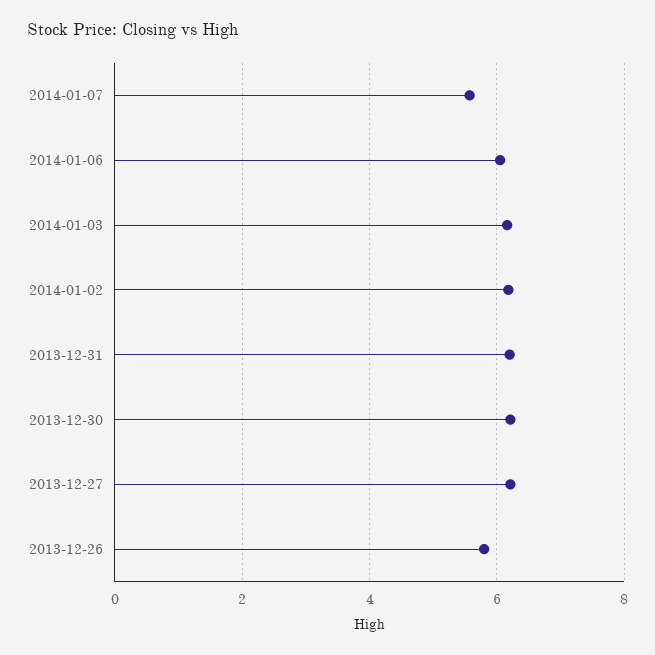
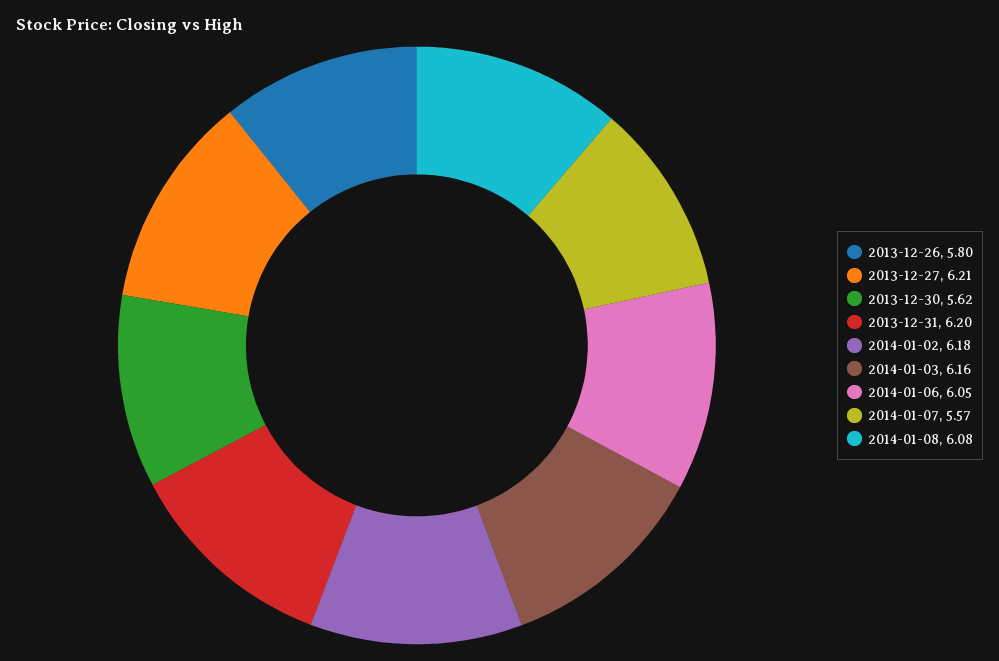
2013-12-30: 6.2 -> 5.62
2014-01-08: none -> 6.08

